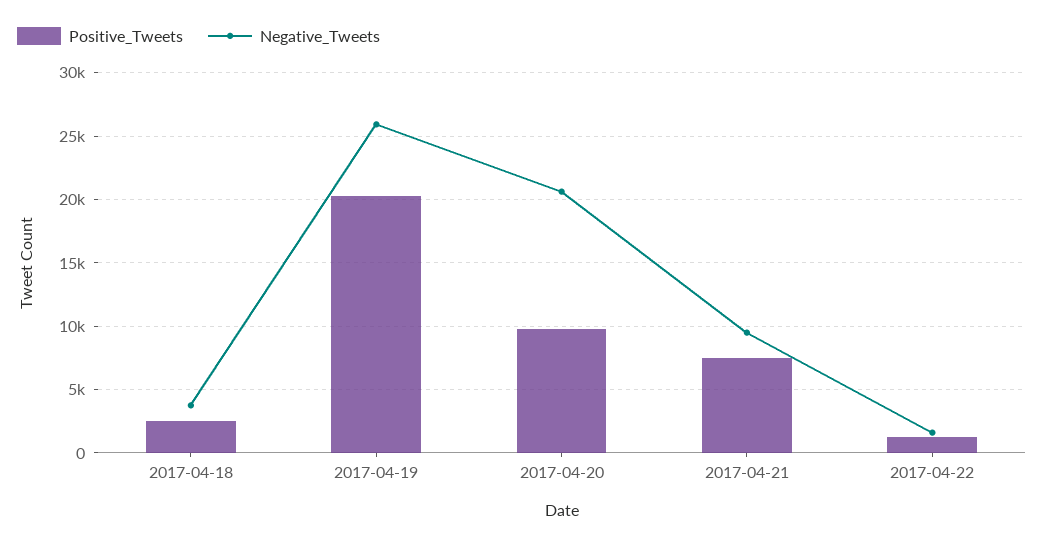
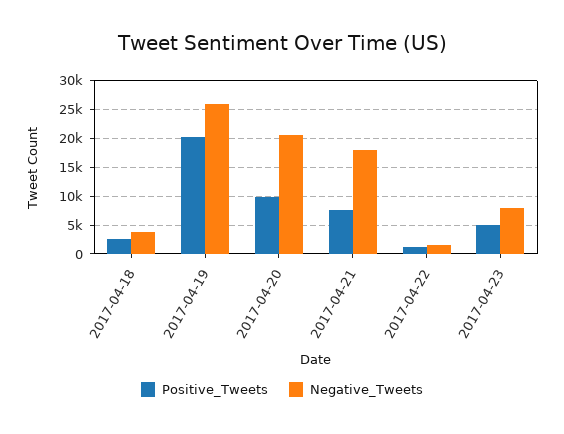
Negative_Tweets, 2017-04-21: 9500 -> 17500
Positive_Tweets, 2017-04-23: none -> 5000
Negative_Tweets, 2017-04-23: none -> 7500

